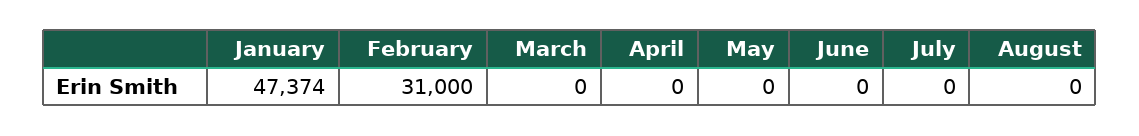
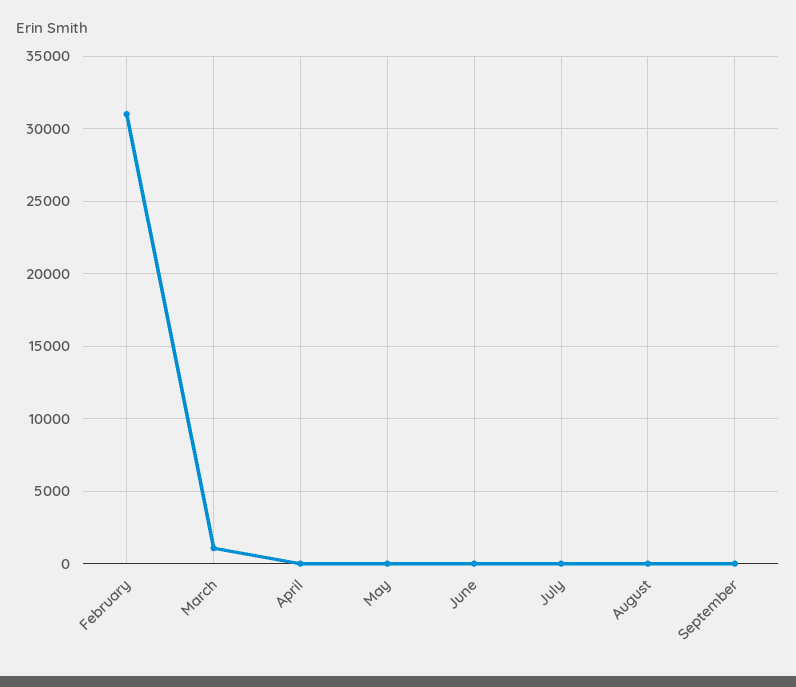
January: 47374 -> none
March: 0 -> 1000
September: none -> 0

